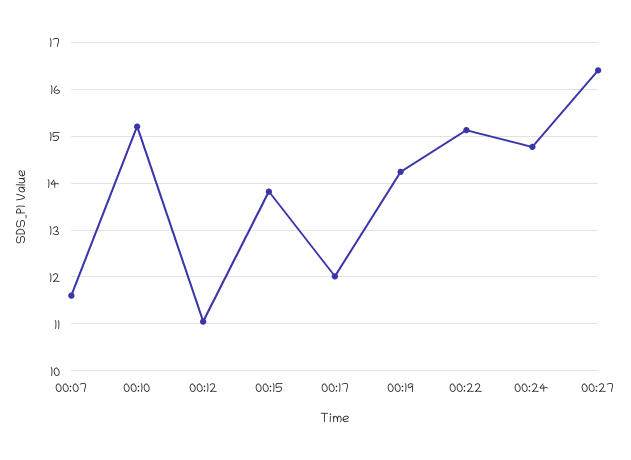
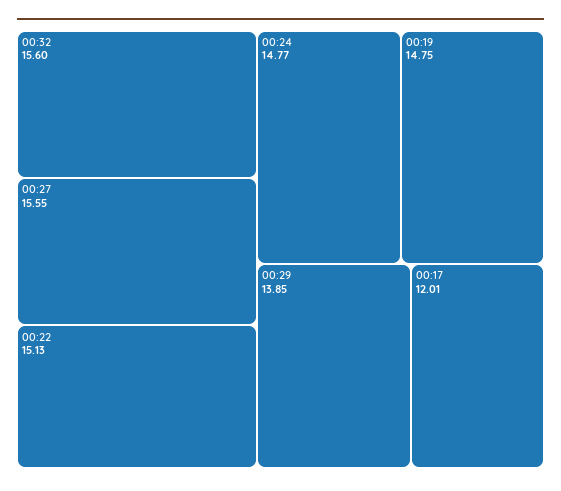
00:07: 11.6 -> none
00:10: 15.2 -> none
00:12: 11 -> none
00:15: 13.8 -> none
00:19: 14.2 -> 14.75
00:27: 16.4 -> 15.55
00:32: none -> 15.6
00:29: none -> 13.85

